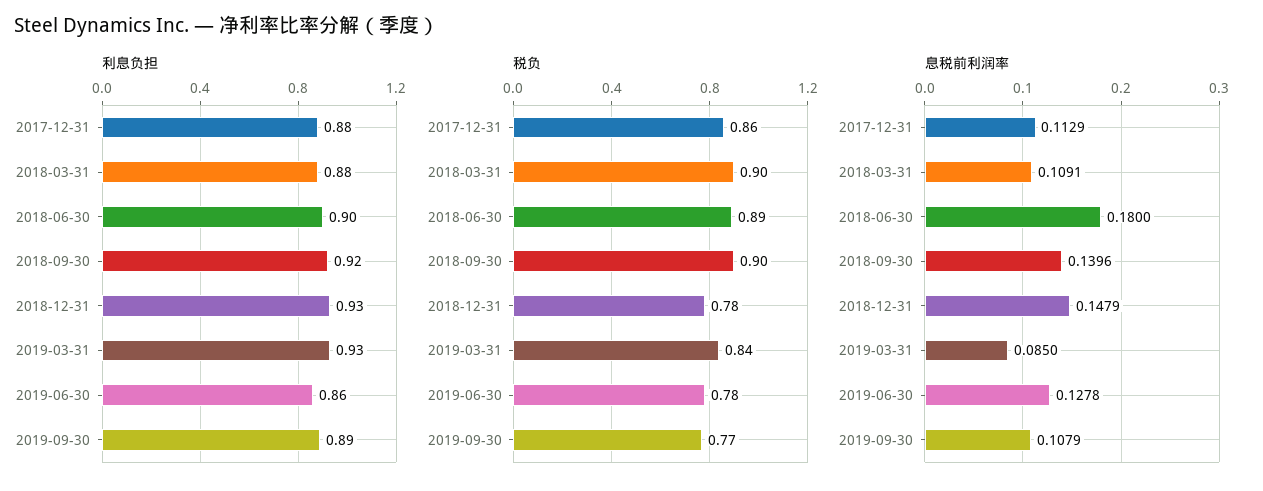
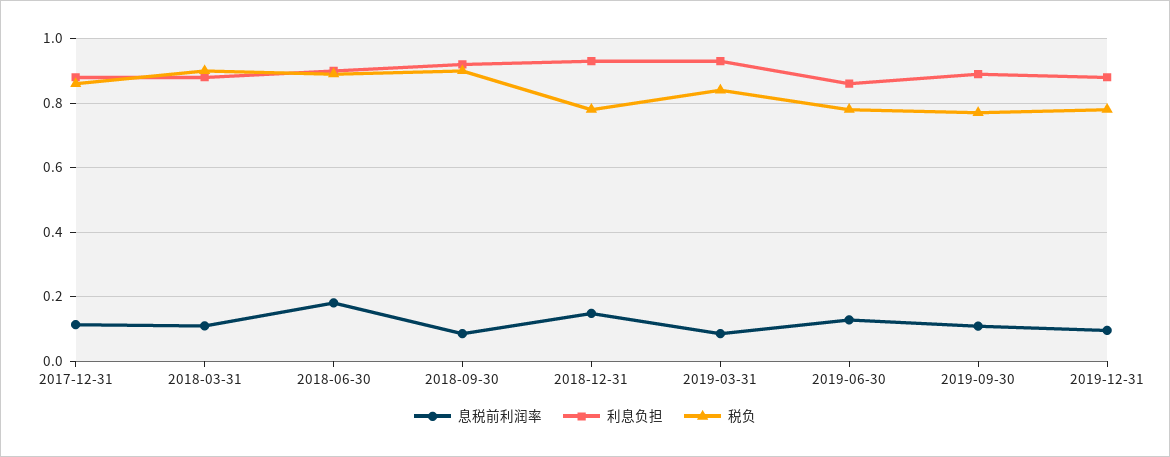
息税前利润率, 2018-09-30: 0.1396 -> 0.08
息税前利润率, 2019-12-31: none -> 0.1
利息负担, 2019-12-31: none -> 0.88
税负, 2019-12-31: none -> 0.78

